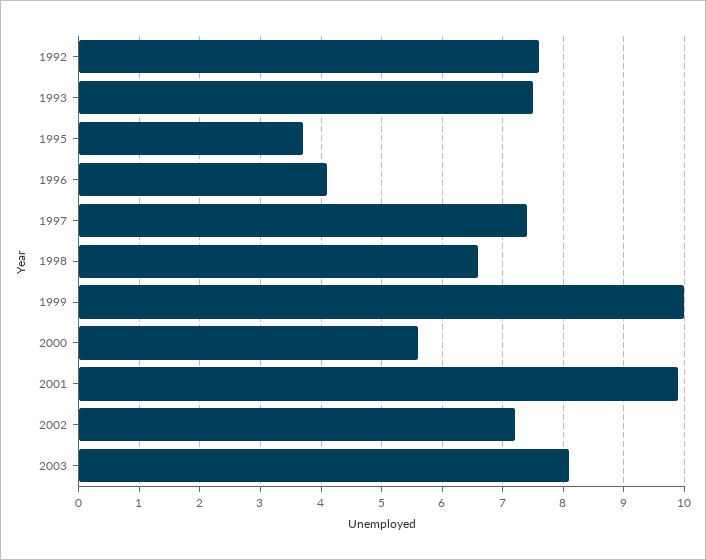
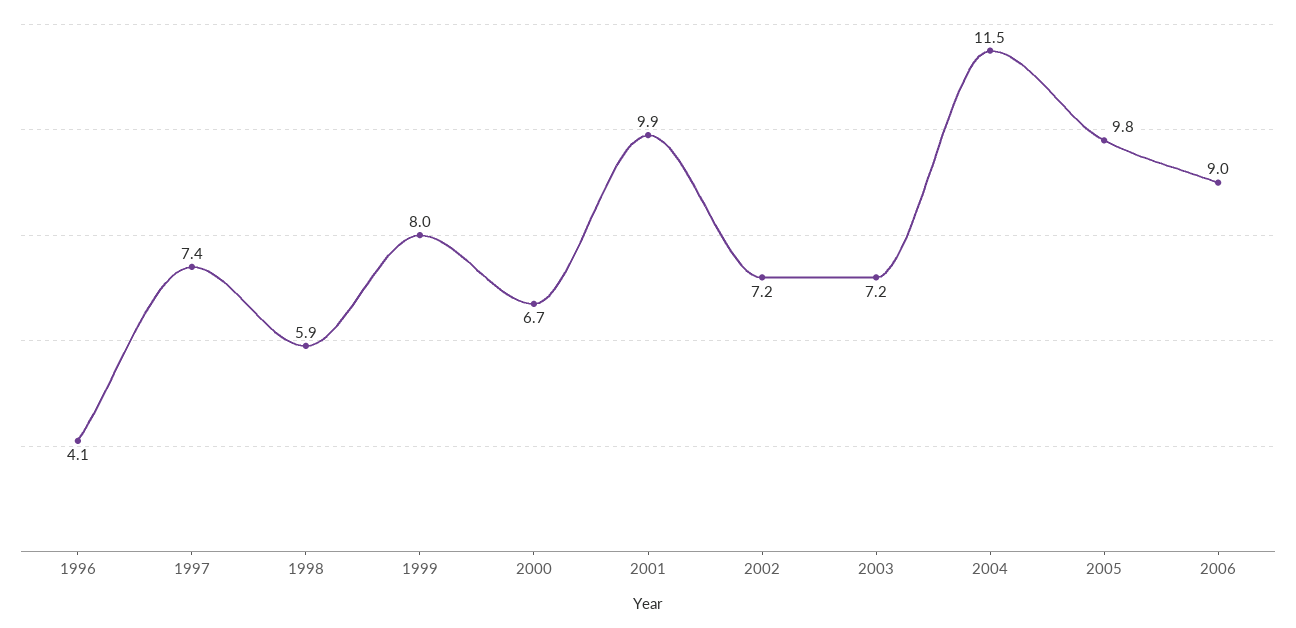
1992: 7.6 -> none
1993: 7.5 -> none
1995: 3.7 -> none
1998: 6.6 -> 5.9
1999: 10 -> 8
2000: 5.6 -> 6.7
2003: 8.1 -> 7.2
2004: none -> 11.5
2005: none -> 9.8
2006: none -> 9

